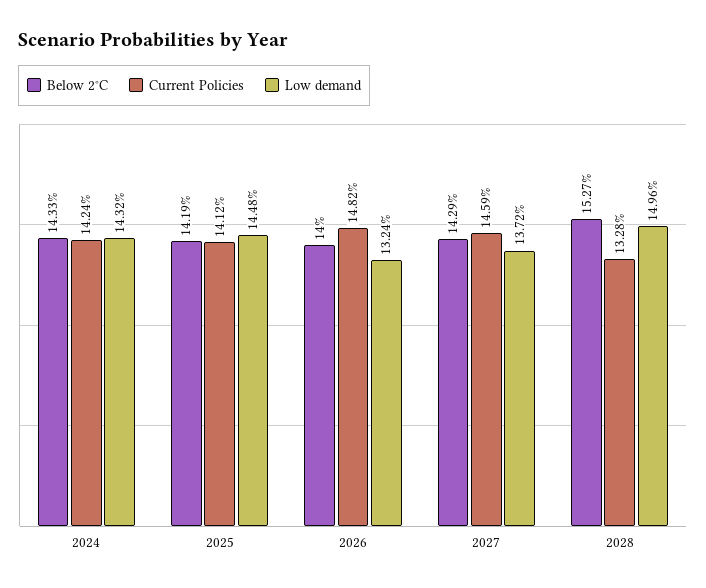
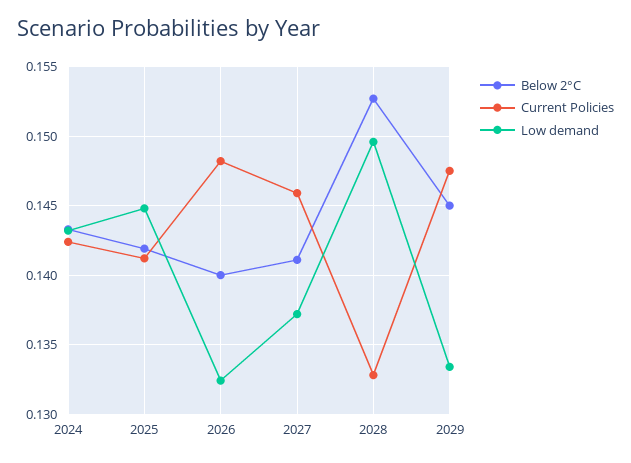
Below 2°C, 2027: 0.1429 -> 0.141
Below 2°C, 2029: none -> 0.145
Current Policies, 2029: none -> 0.1475
Low demand, 2029: none -> 0.1335

